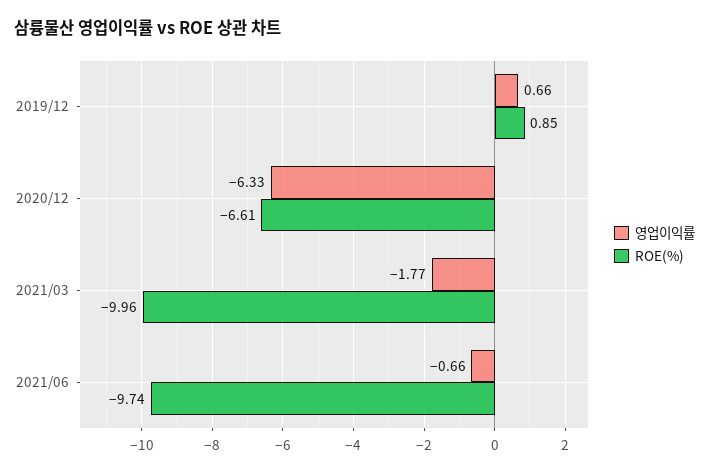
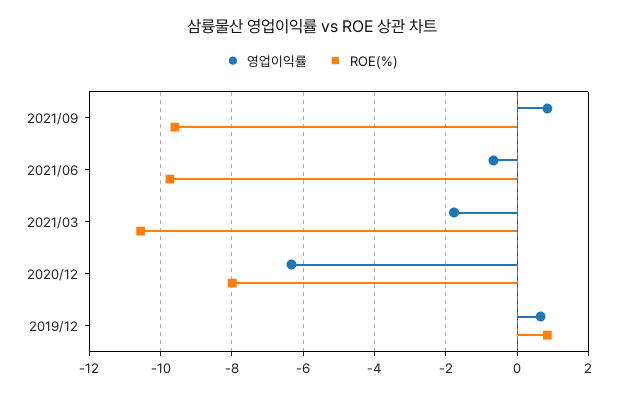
ROE(%), 2020/12: -6.61 -> -8
ROE(%), 2021/03: -9.96 -> -10.6
영업이익률, 2021/09: none -> 0.8
ROE(%), 2021/09: none -> -9.6

